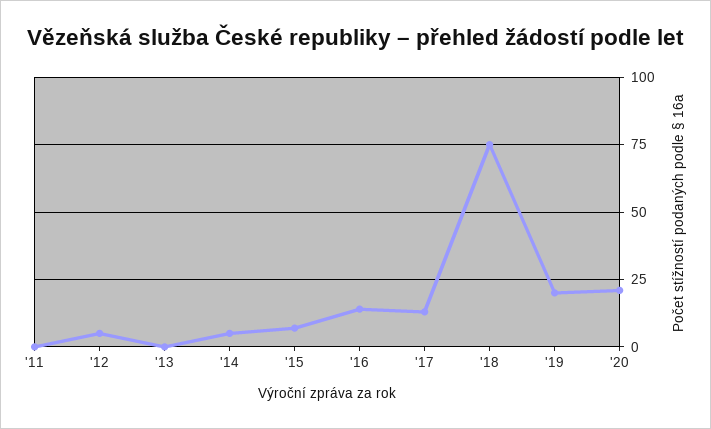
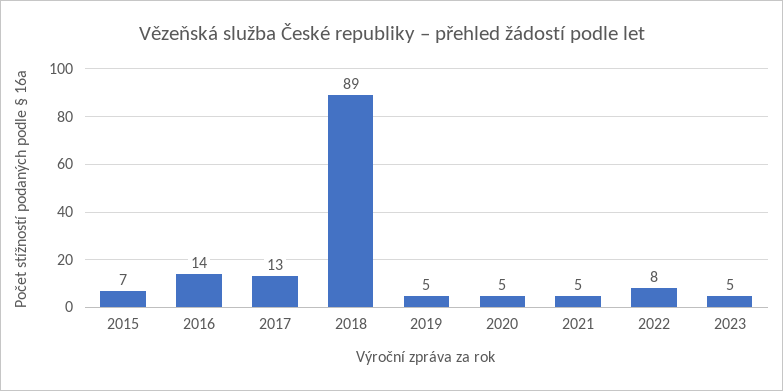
'11: 0 -> none
'12: 5 -> none
'13: 0 -> none
'14: 5 -> none
'18: 75 -> 89
'19: 20 -> 5
'20: 20 -> 5
2021: none -> 5
2022: none -> 8
2023: none -> 5

